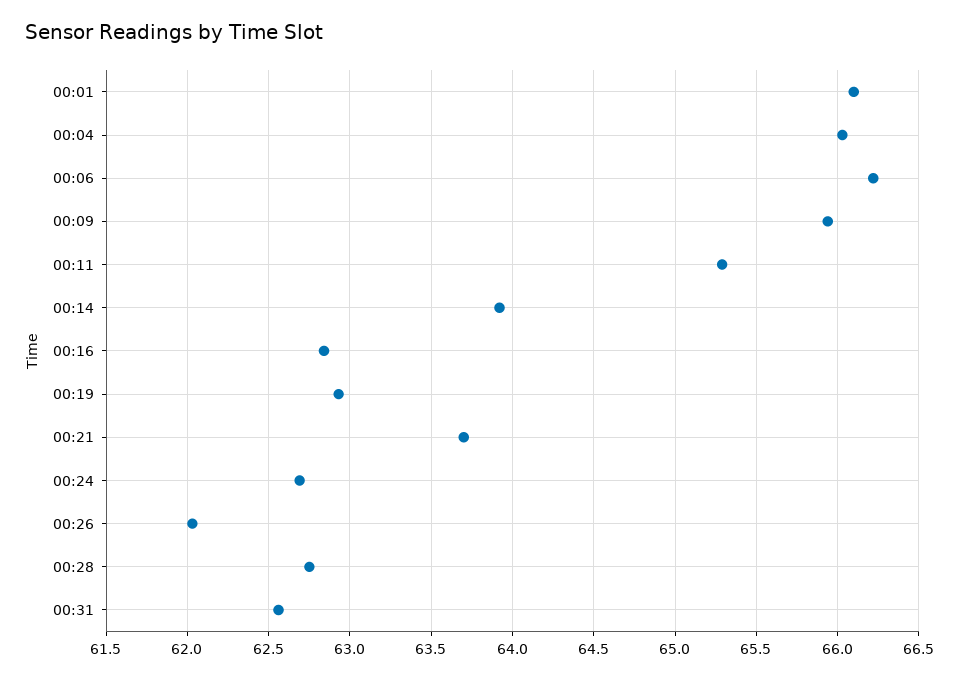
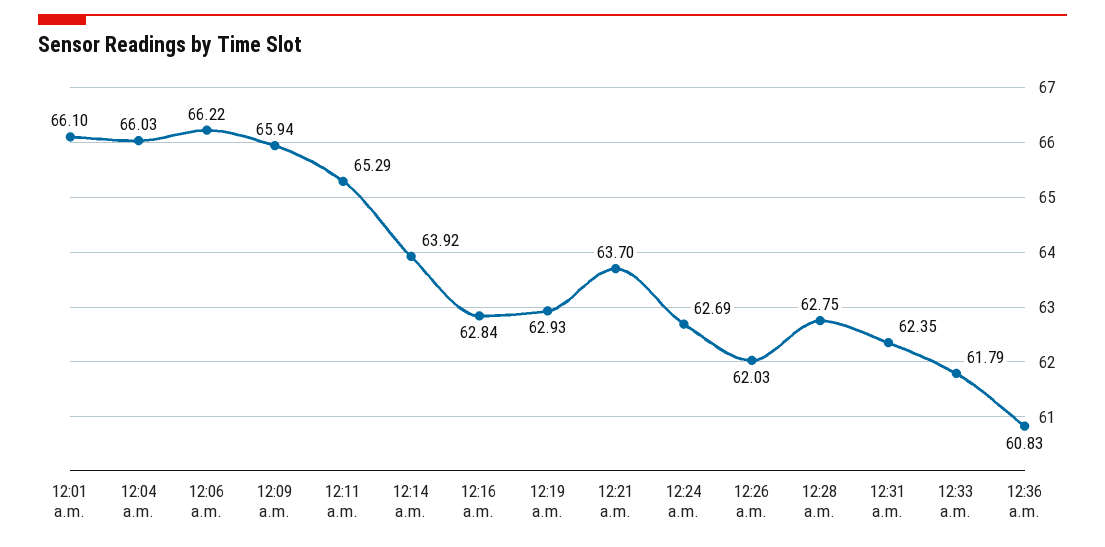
00:31: 62.55 -> 62.35
12:33 a.m.: none -> 61.79
12:36 a.m.: none -> 60.83

